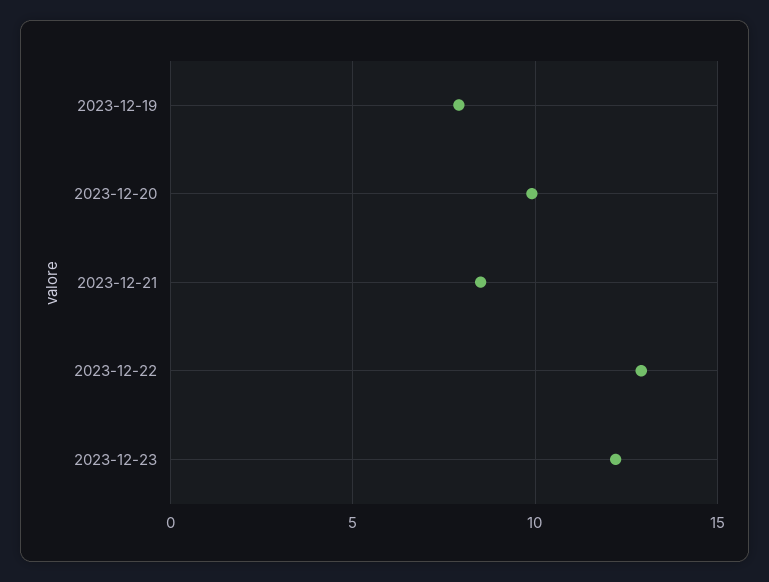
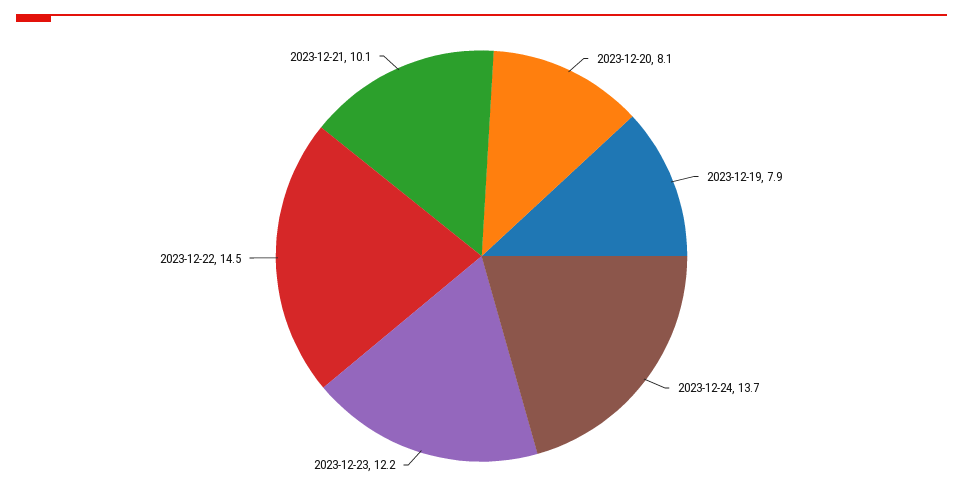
2023-12-20: 10 -> 8.1
2023-12-21: 8.5 -> 10.1
2023-12-22: 13 -> 14.5
2023-12-24: none -> 13.7

